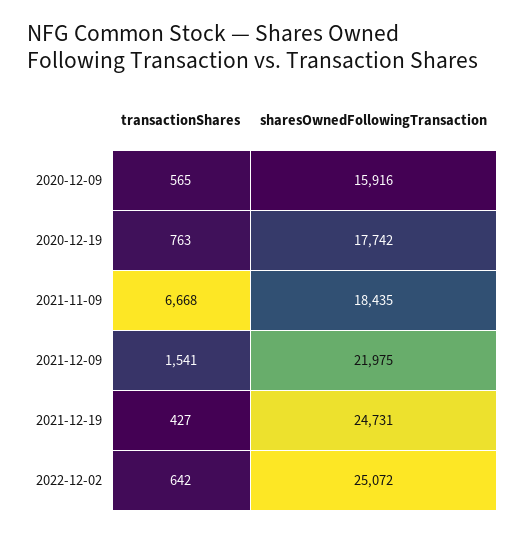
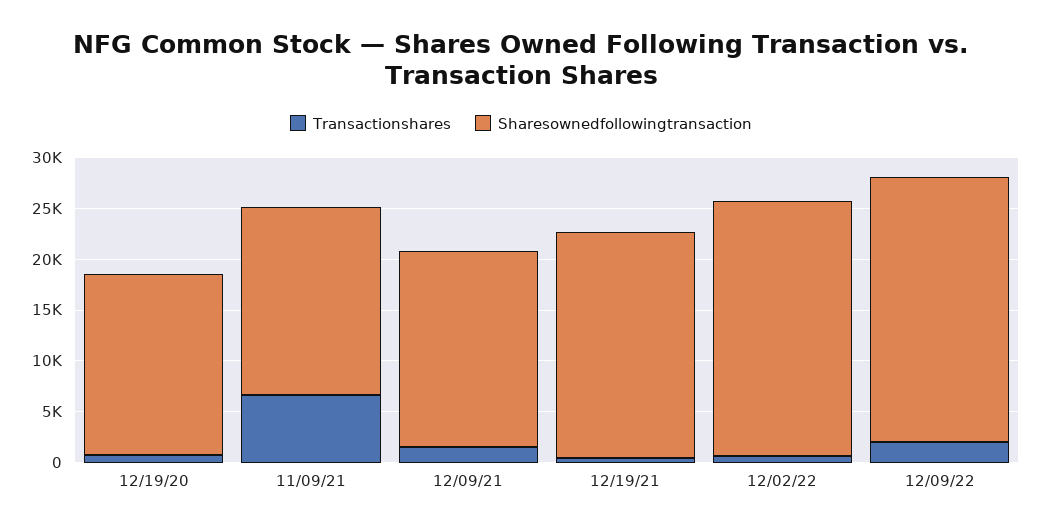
transactionShares, 2020-12-09: 565 -> none
sharesOwnedFollowingTransaction, 2020-12-09: 15916 -> none
sharesOwnedFollowingTransaction, 2021-12-09: 21975 -> 19000
sharesOwnedFollowingTransaction, 2021-12-19: 24731 -> 22000
transactionShares, 12/09/22: none -> 2000
sharesOwnedFollowingTransaction, 12/09/22: none -> 26000

